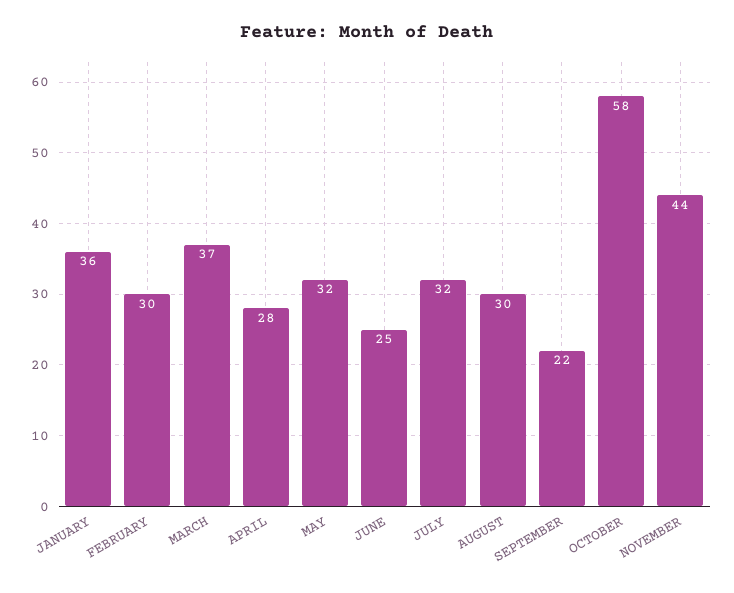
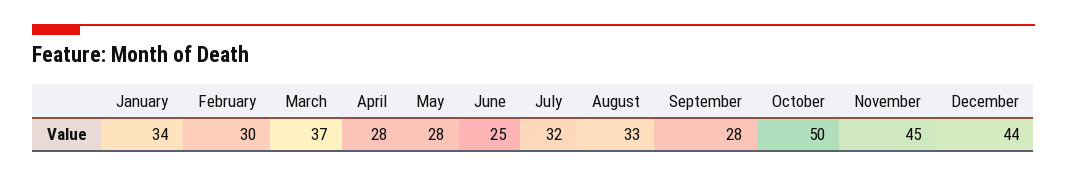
JANUARY: 36 -> 34
MAY: 32 -> 28
AUGUST: 30 -> 33
SEPTEMBER: 22 -> 28
OCTOBER: 58 -> 50
NOVEMBER: 44 -> 45
December: none -> 44

